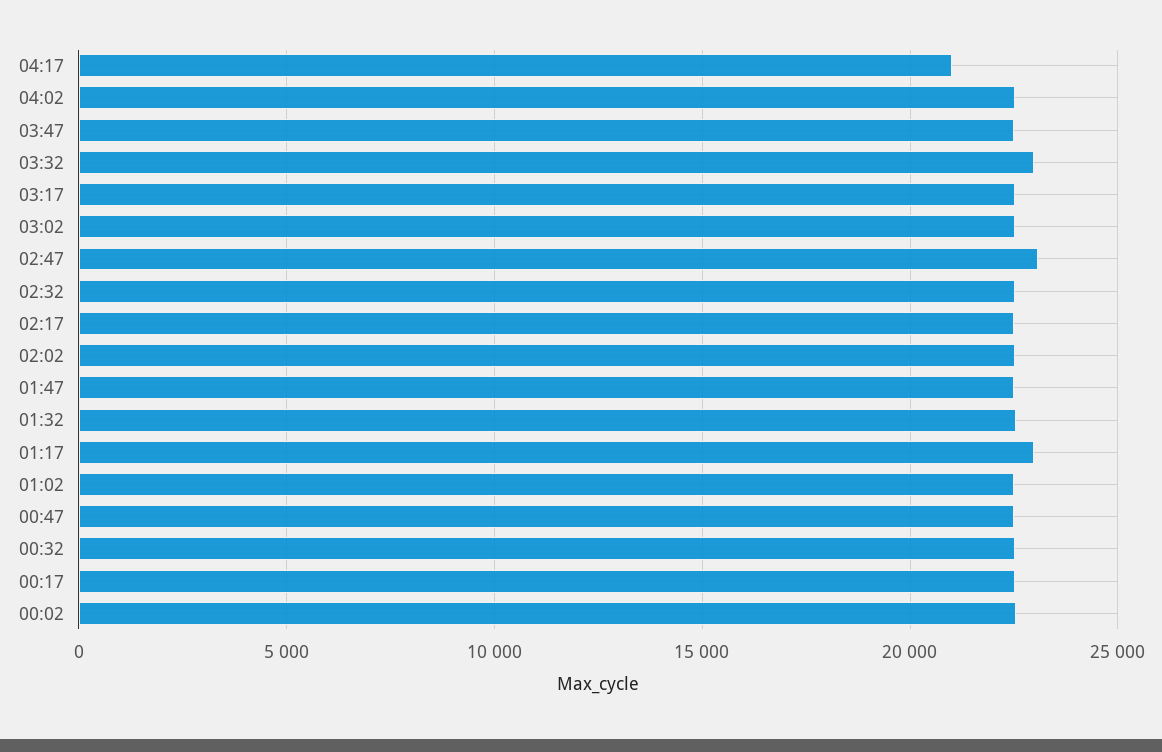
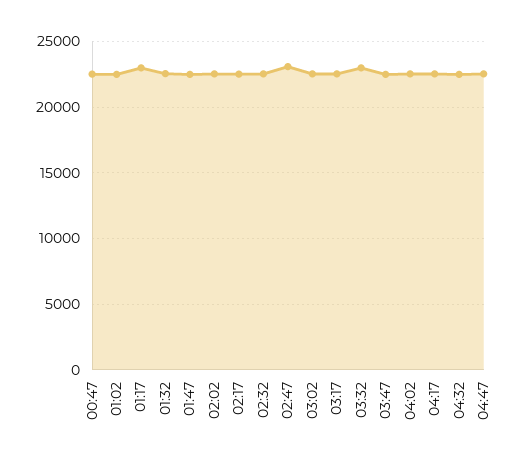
04:17: 21000 -> 22500
00:32: 22500 -> none
00:17: 22500 -> none
00:02: 22500 -> none
04:32: none -> 22500
04:47: none -> 22500

